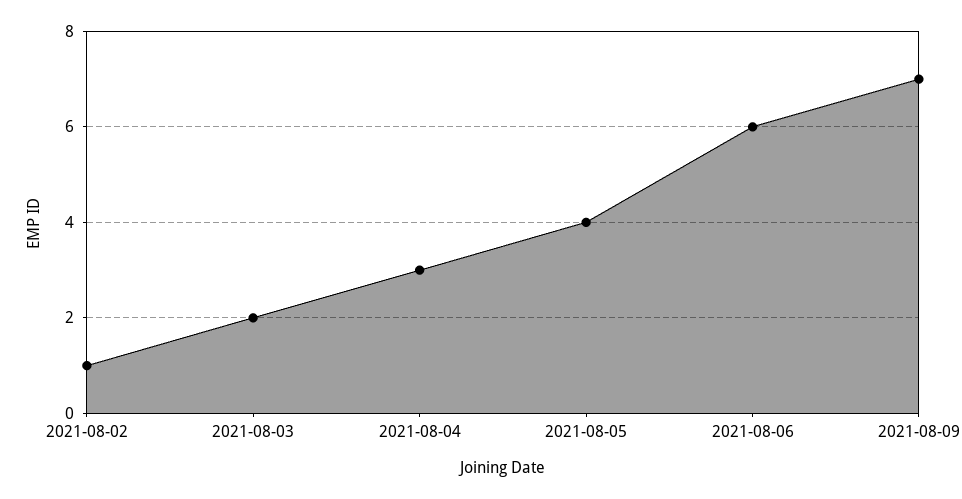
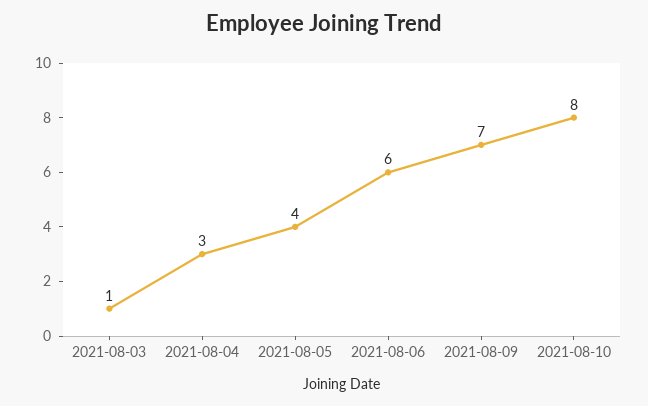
2021-08-02: 1 -> none
2021-08-03: 2 -> 1
2021-08-10: none -> 8

